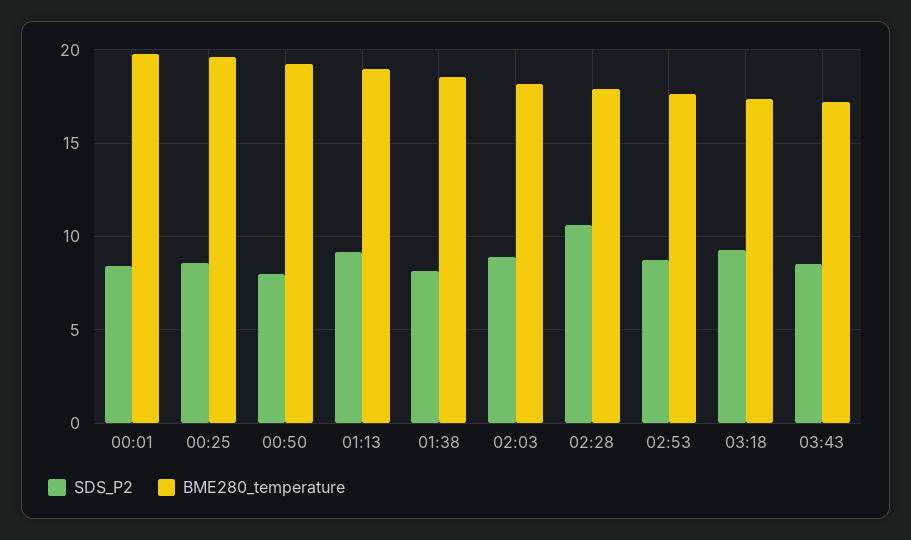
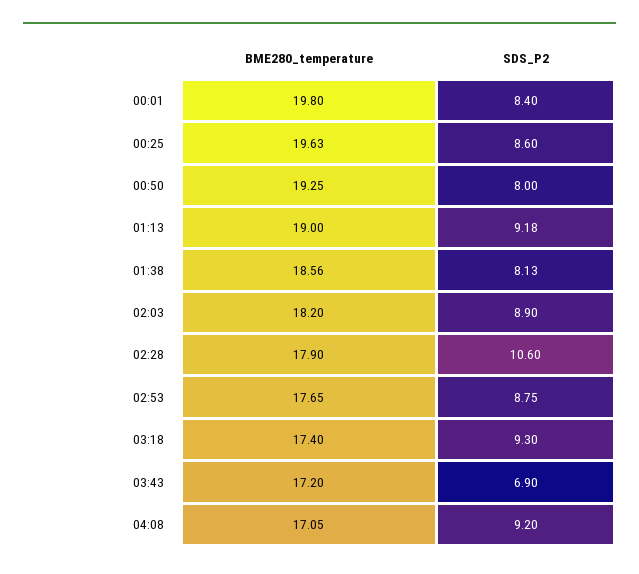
SDS_P2, 03:43: 8.5 -> 6.9
BME280_temperature, 04:08: none -> 17.05
SDS_P2, 04:08: none -> 9.2

